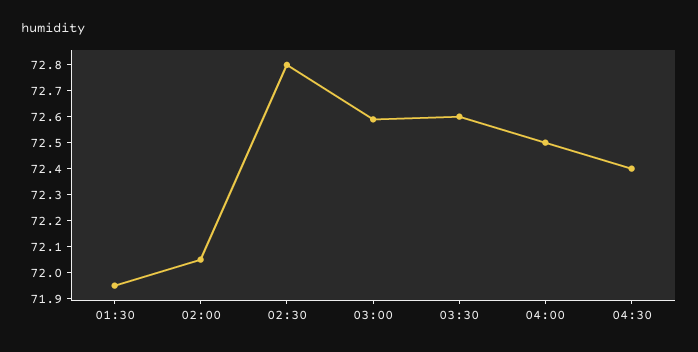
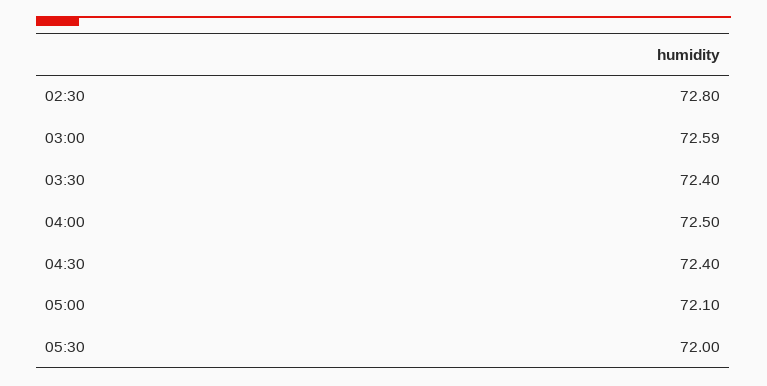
01:30: 71.95 -> none
02:00: 72.05 -> none
03:30: 72.6 -> 72.4
05:00: none -> 72.1
05:30: none -> 72

